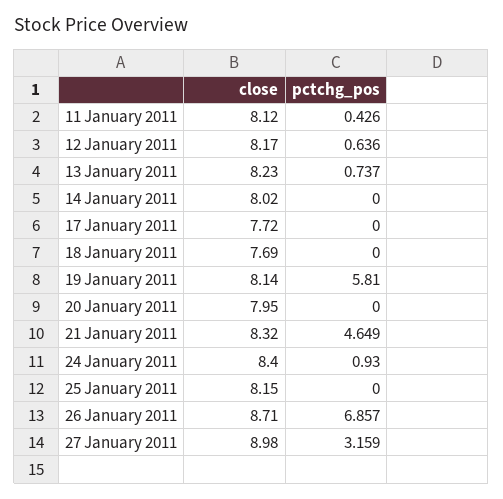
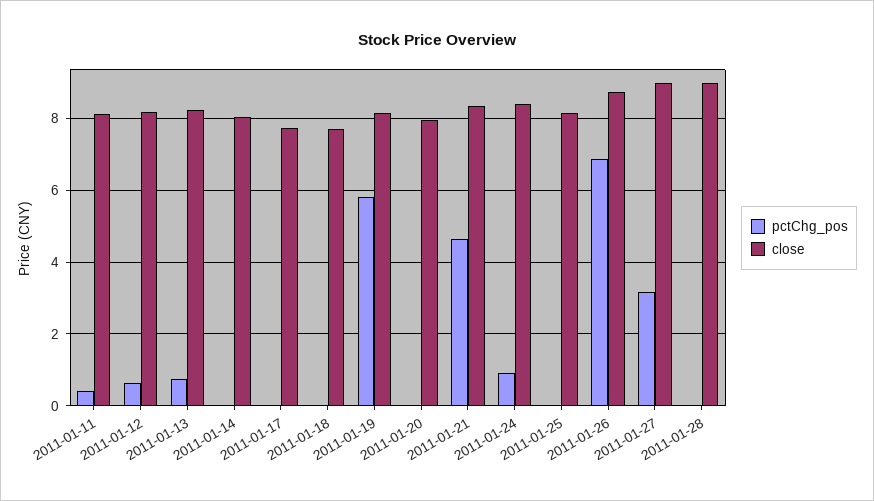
pctchg_pos, 2011-01-28: none -> 0
close, 2011-01-28: none -> 9

